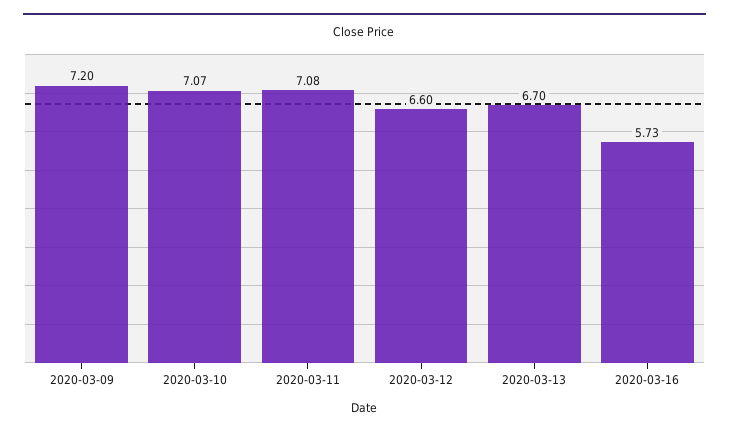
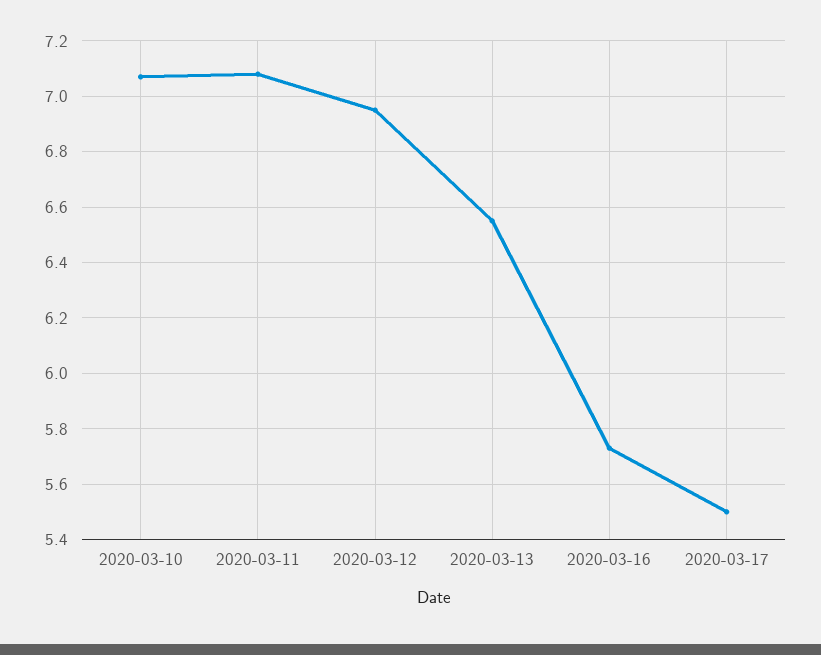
2020-03-09: 7.2 -> none
2020-03-12: 6.6 -> 6.95
2020-03-13: 6.7 -> 6.55
2020-03-17: none -> 5.5

